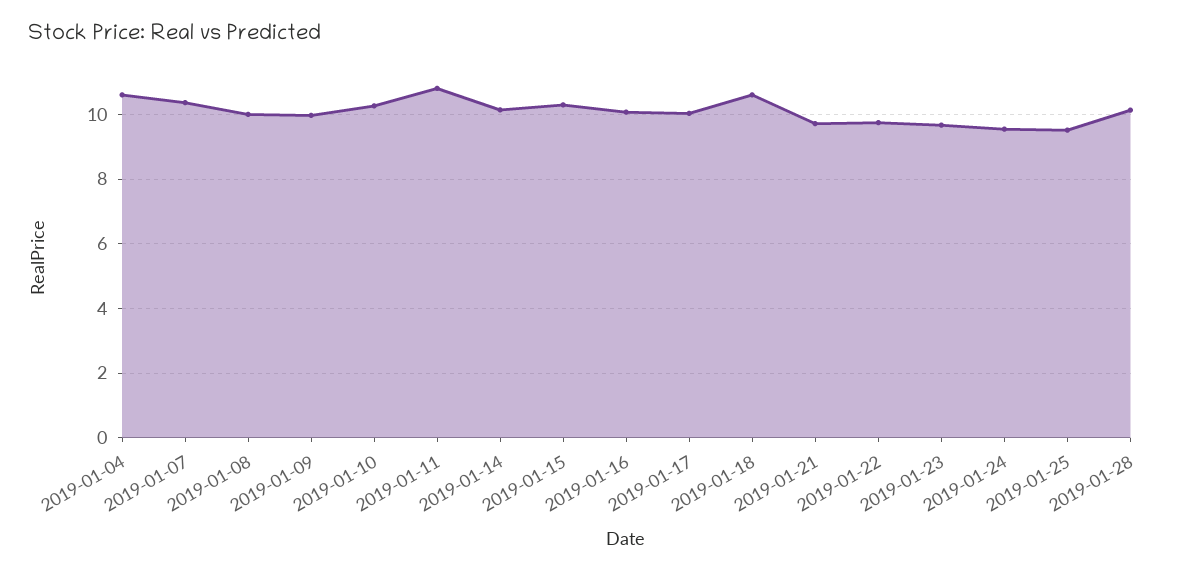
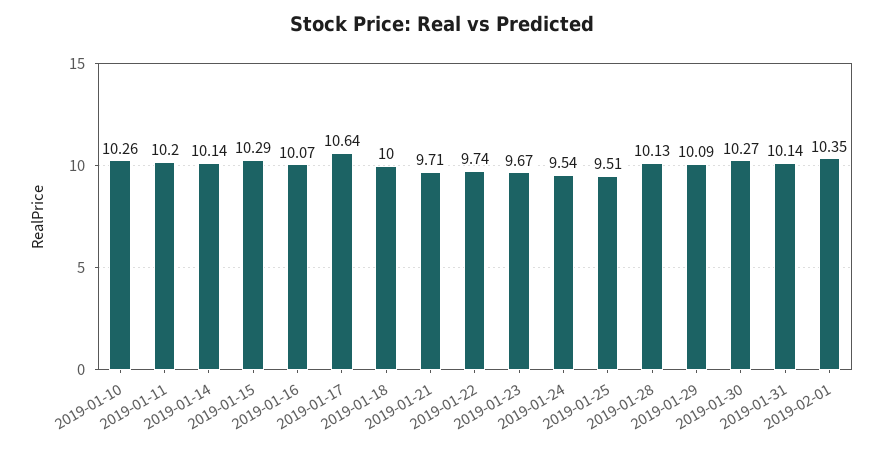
2019-01-04: 10.6 -> none
2019-01-07: 10.4 -> none
2019-01-08: 10 -> none
2019-01-09: 10 -> none
2019-01-11: 10.8 -> 10.2
2019-01-17: 10 -> 10.64
2019-01-18: 10.6 -> 10
2019-01-29: none -> 10.09
2019-01-30: none -> 10.27
2019-01-31: none -> 10.14
2019-02-01: none -> 10.35

